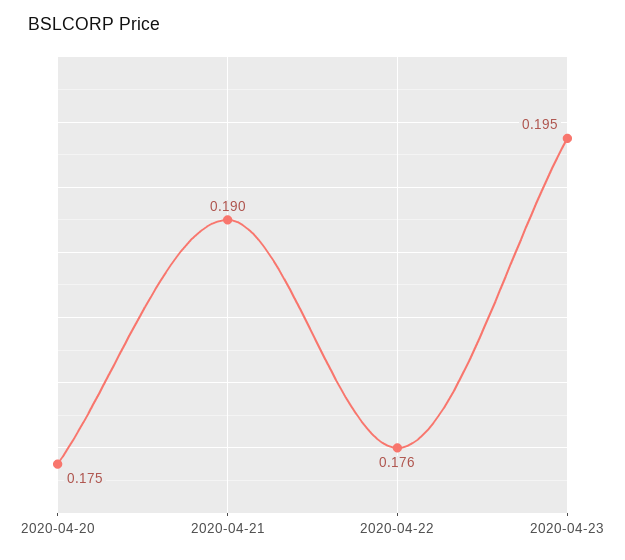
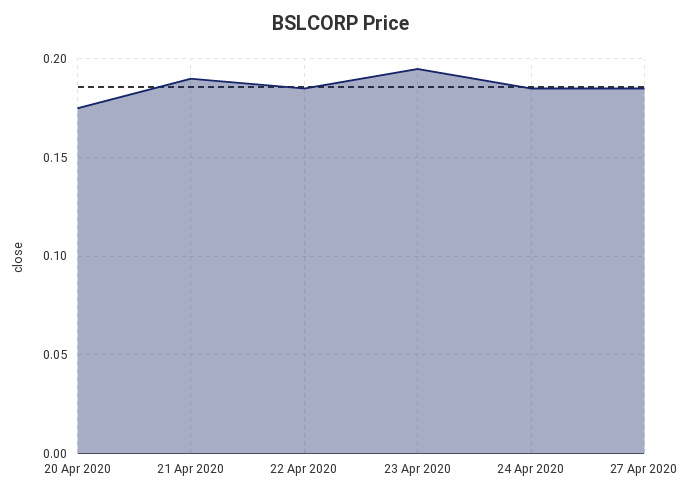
2020-04-22: 0.176 -> 0.185
24 Apr 2020: none -> 0.185
27 Apr 2020: none -> 0.185

